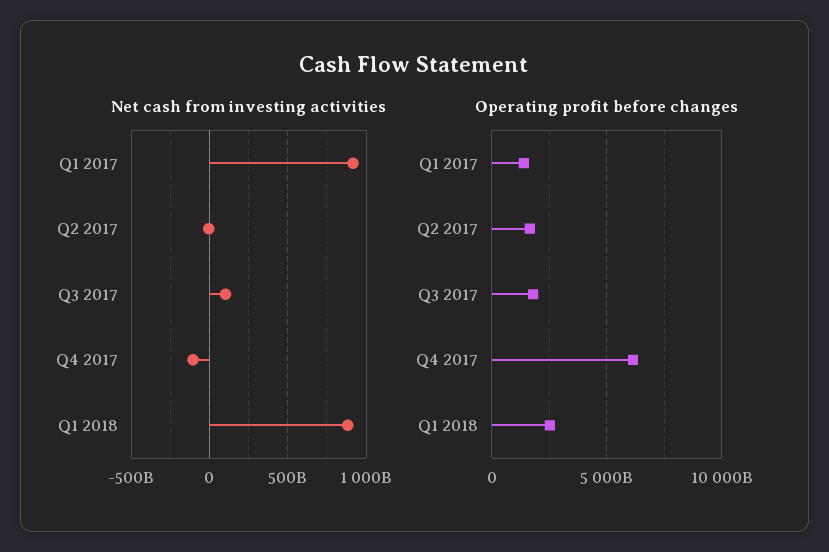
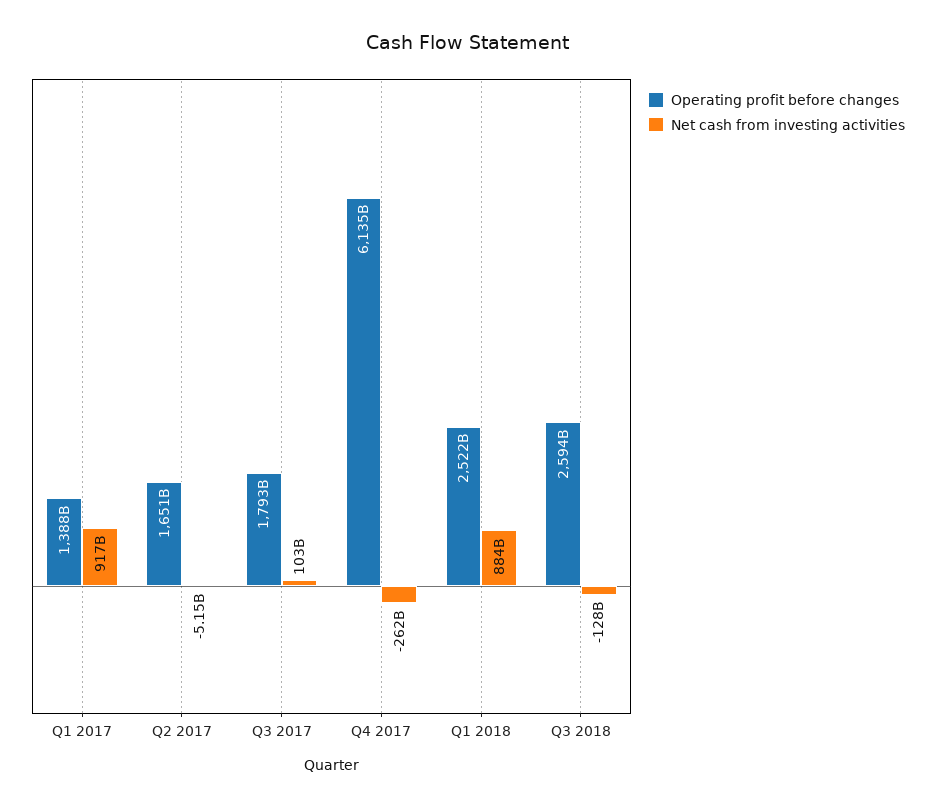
Net cash from investing activities, Q4 2017: -100000000000 -> -262000000000
Operating profit before changes, Q3 2018: none -> 2594000000000
Net cash from investing activities, Q3 2018: none -> -128000000000

